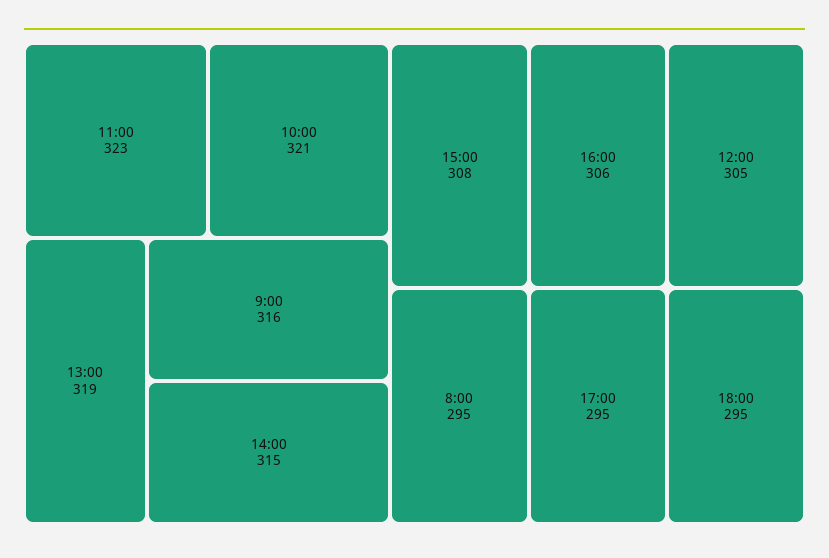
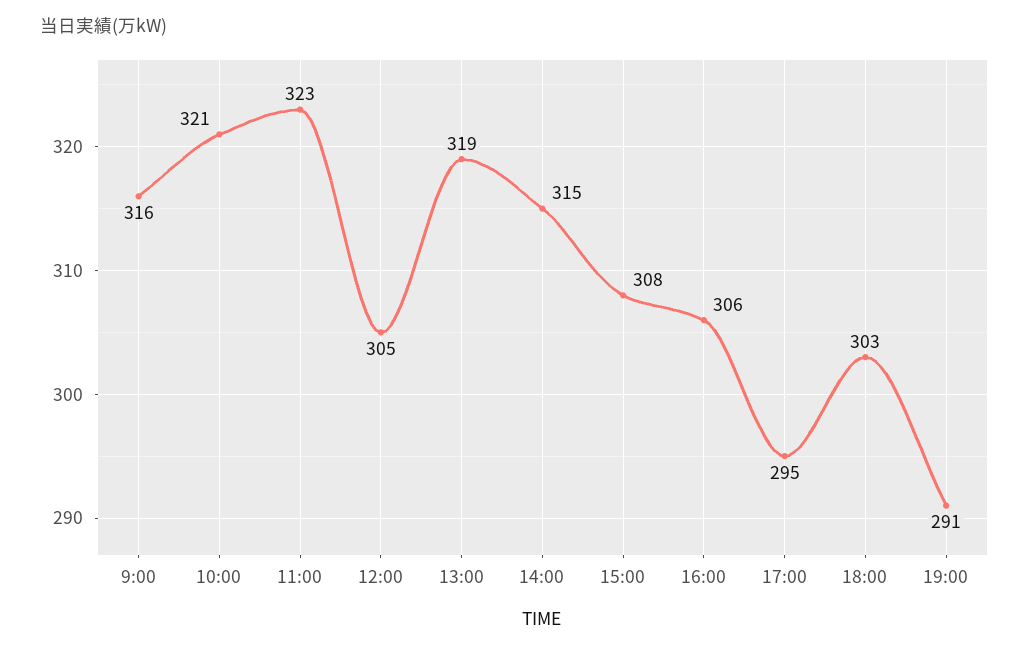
8:00: 295 -> none
18:00: 295 -> 303
19:00: none -> 291

